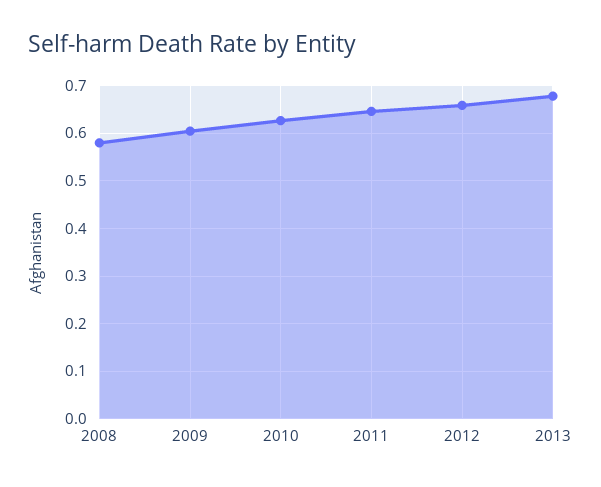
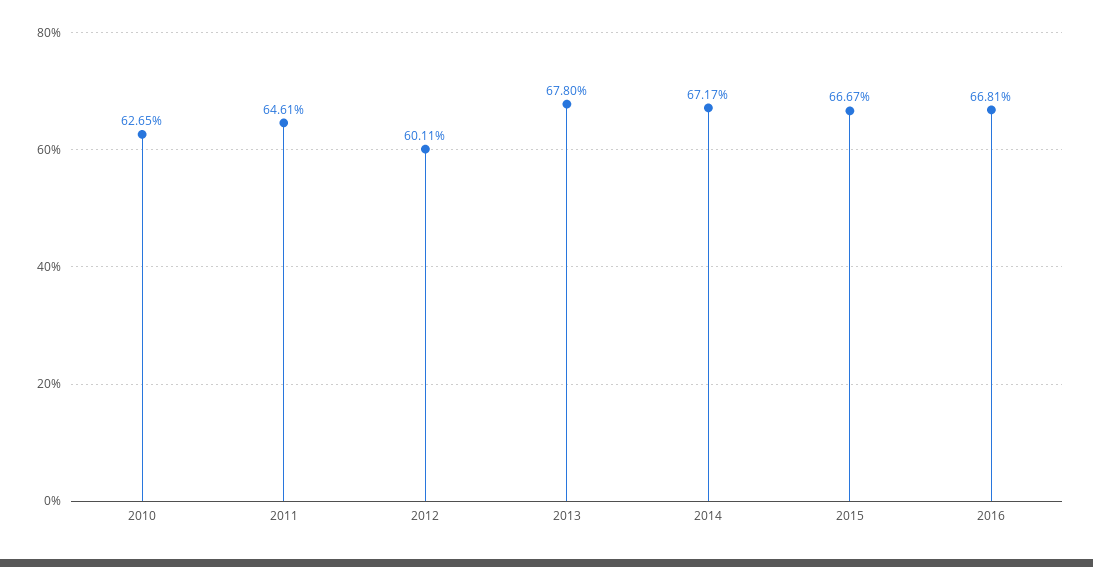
2008: 0.58 -> none
2009: 0.6 -> none
2012: 0.66 -> 0.6011
2014: none -> 0.6717
2015: none -> 0.6667
2016: none -> 0.6681

